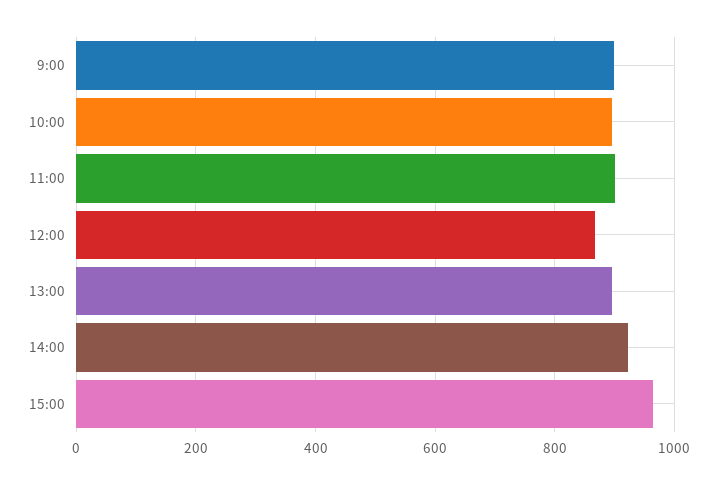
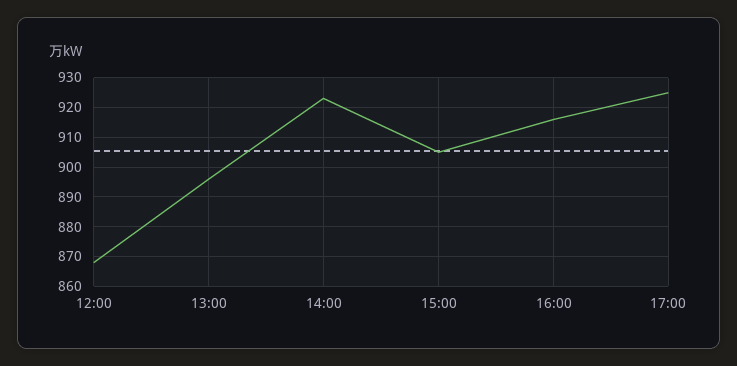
9:00: 900 -> none
10:00: 900 -> none
11:00: 900 -> none
15:00: 960 -> 905
16:00: none -> 915
17:00: none -> 925

